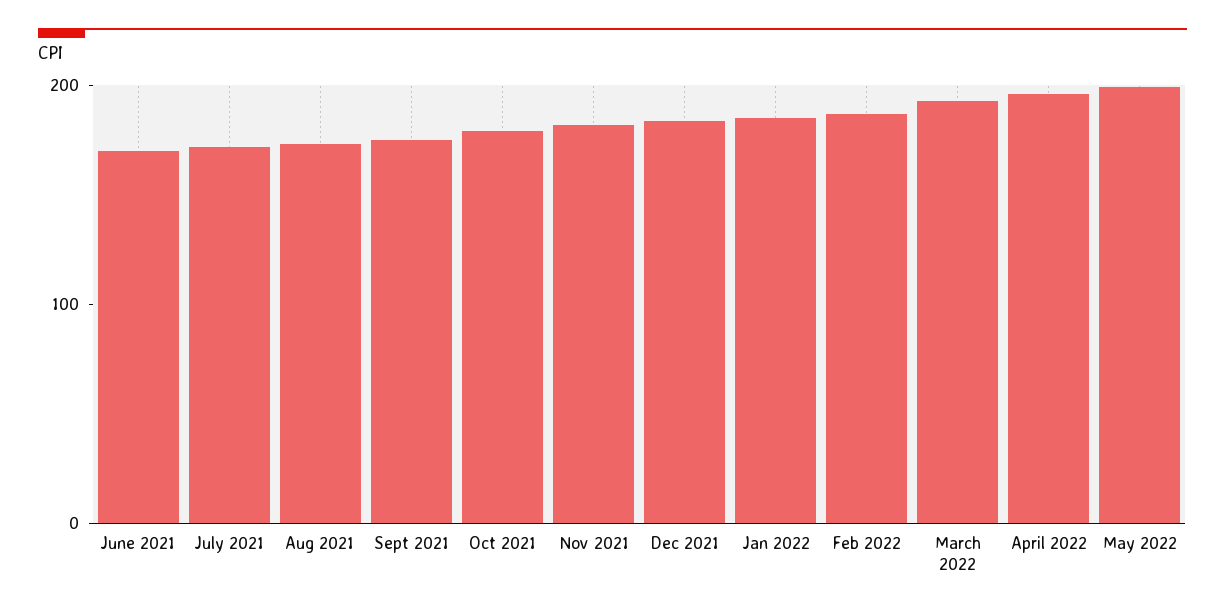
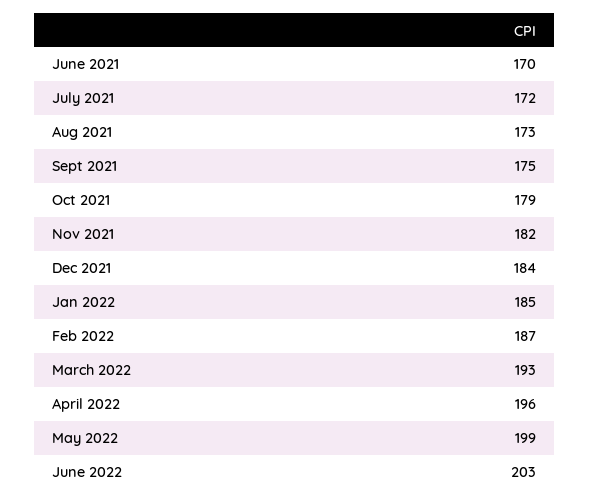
June 2022: none -> 203

